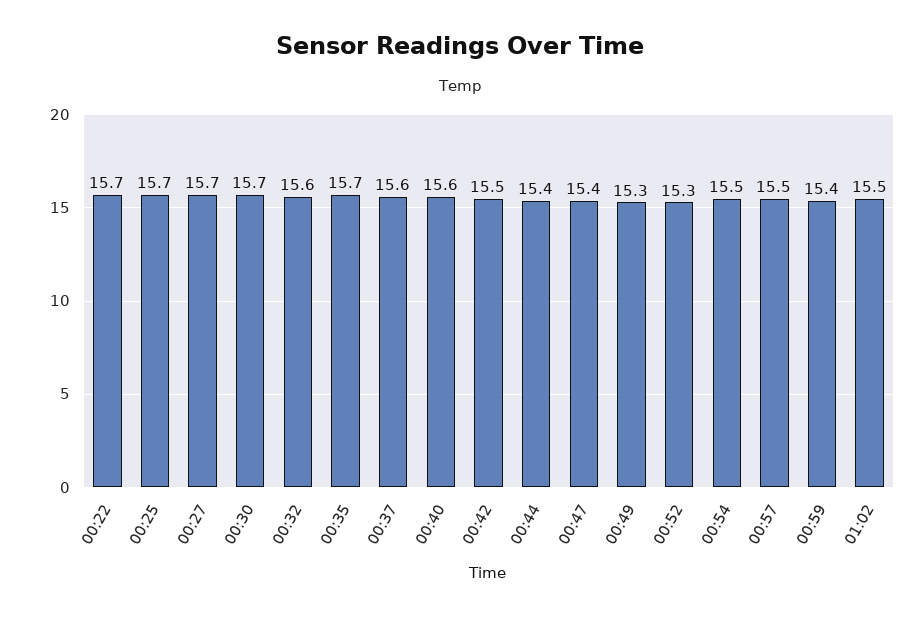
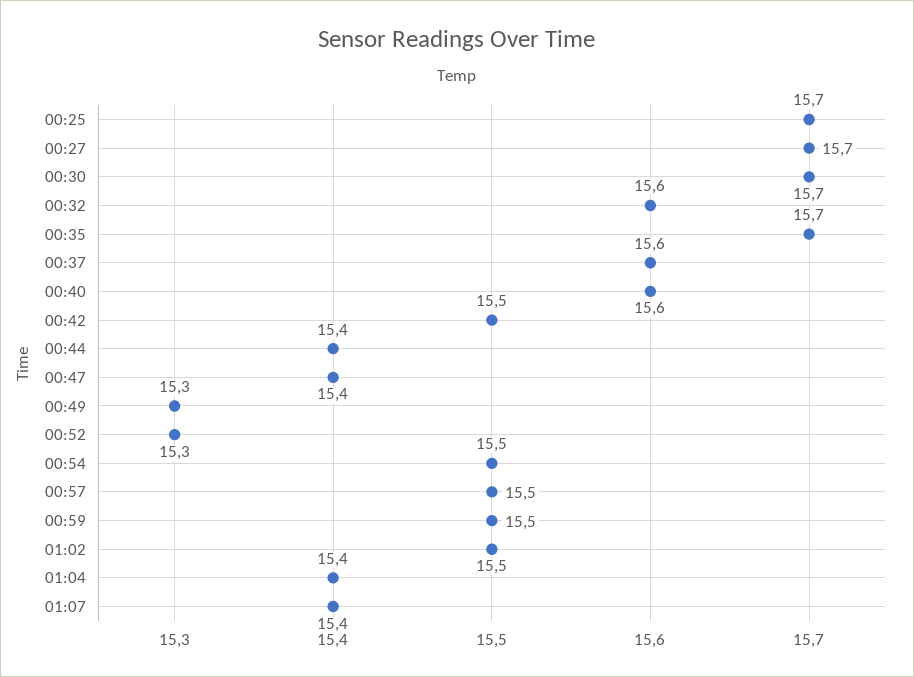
00:22: 15.7 -> none
00:59: 15.4 -> 15.5
01:04: none -> 15.4
01:07: none -> 15.4

